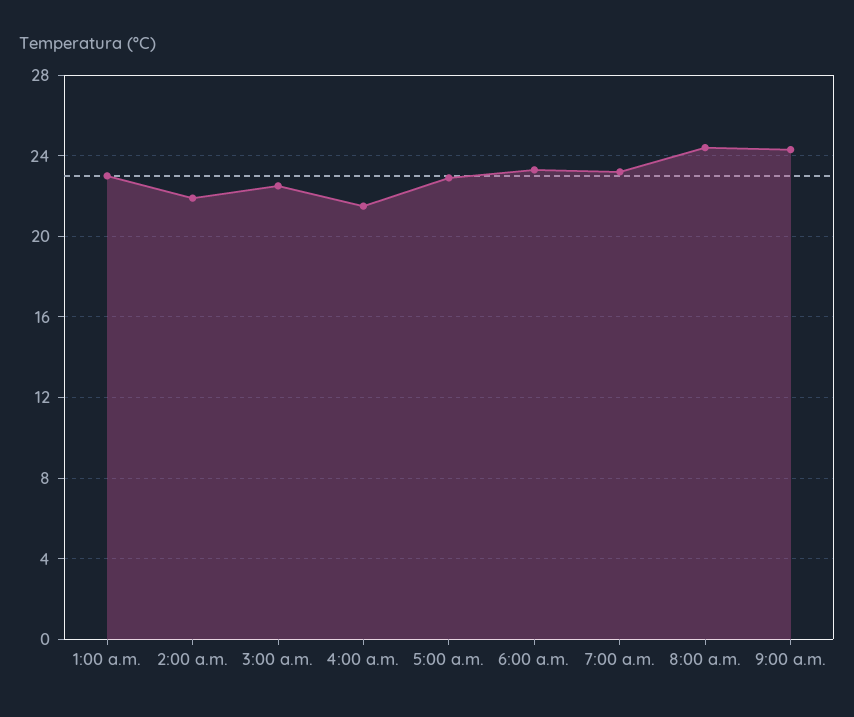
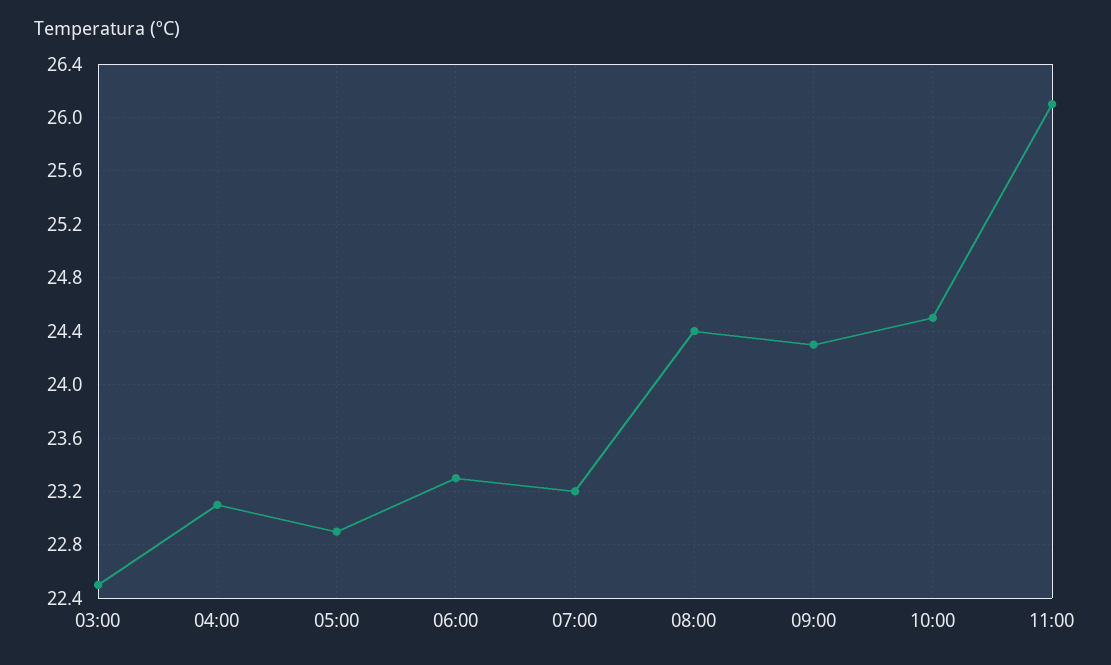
1:00 a.m.: 23 -> none
2:00 a.m.: 22 -> none
4:00 a.m.: 21.5 -> 23.1
10:00: none -> 24.5
11:00: none -> 26.1

